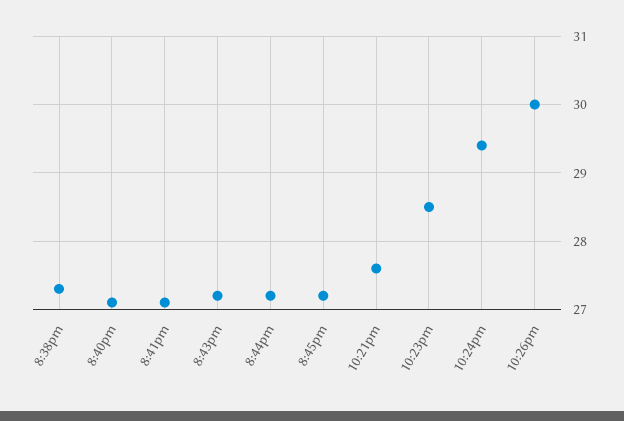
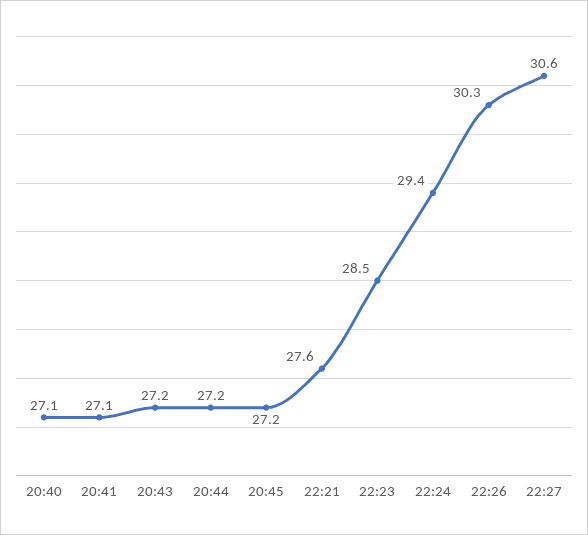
8:38pm: 27.3 -> none
10:26pm: 30 -> 30.3
22:27: none -> 30.6

